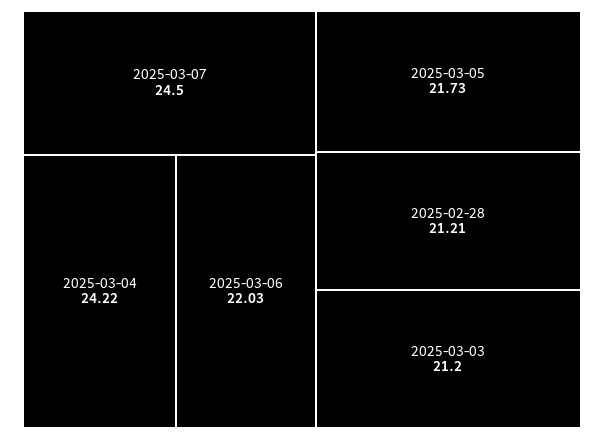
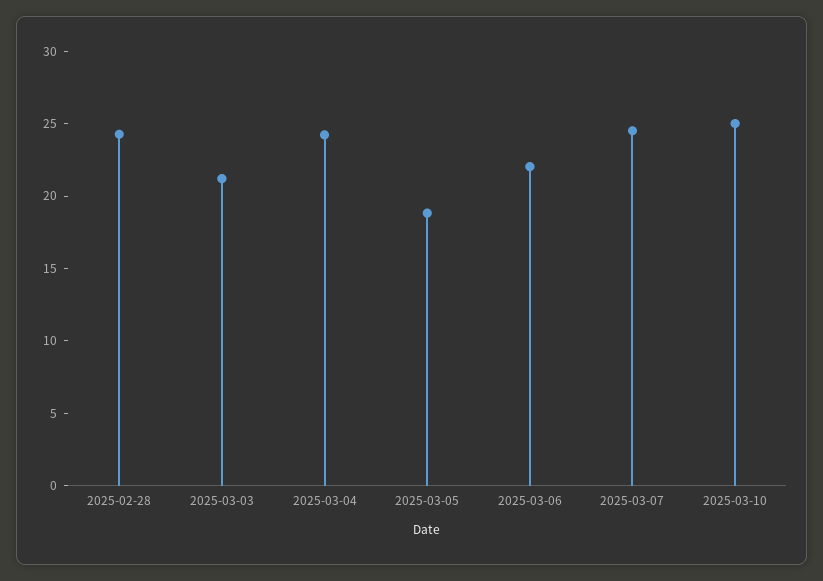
2025-03-05: 21.73 -> 19
2025-02-28: 21.21 -> 24
2025-03-10: none -> 25

